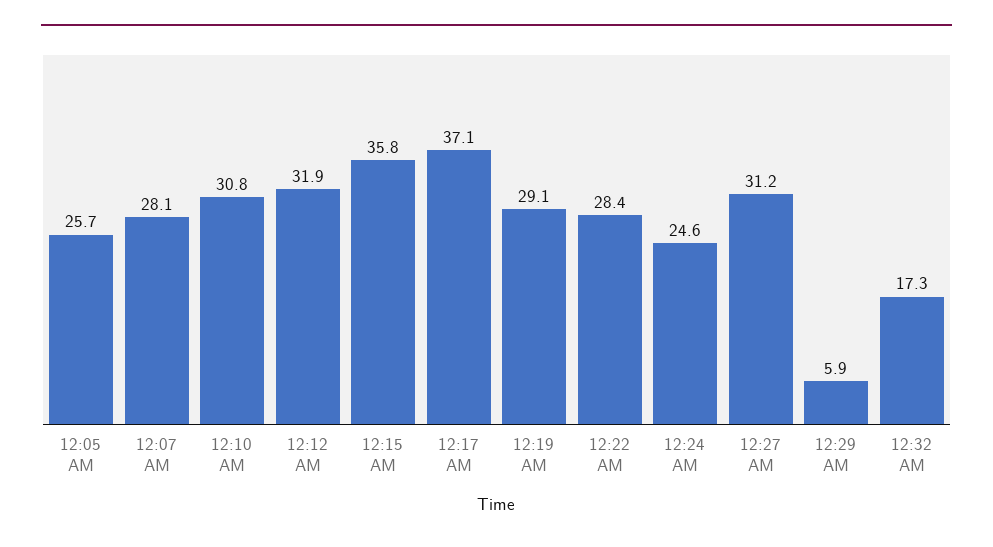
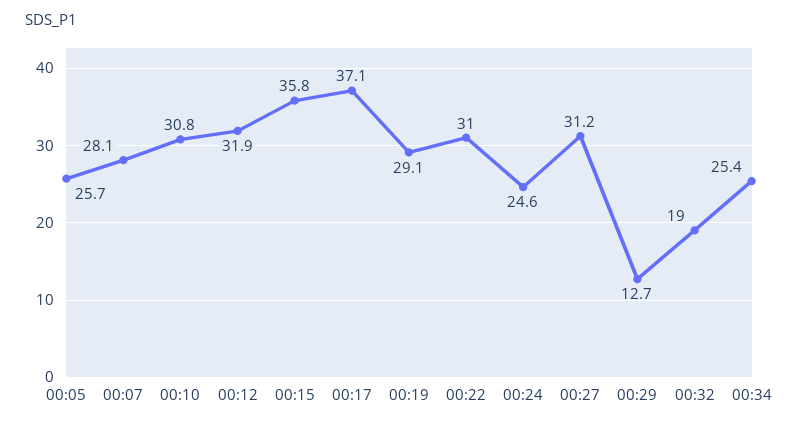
12:22 AM: 28.4 -> 31
12:29 AM: 5.9 -> 12.7
12:32 AM: 17.3 -> 19
00:34: none -> 25.4

